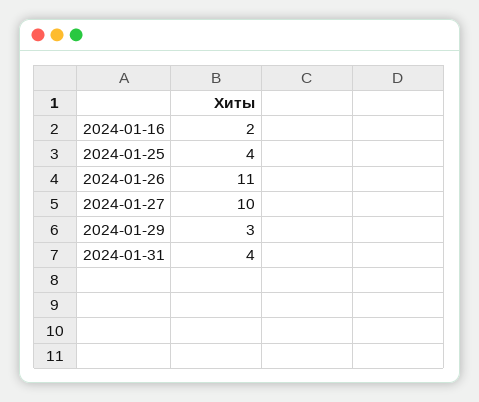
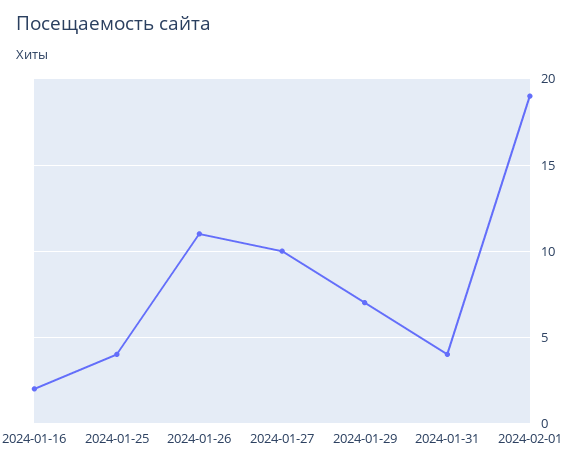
2024-01-29: 3 -> 7
2024-02-01: none -> 19

